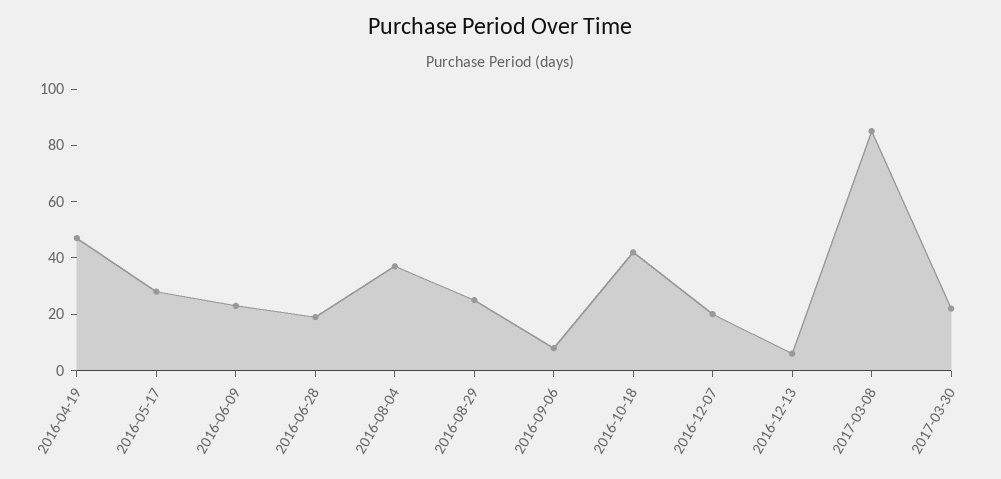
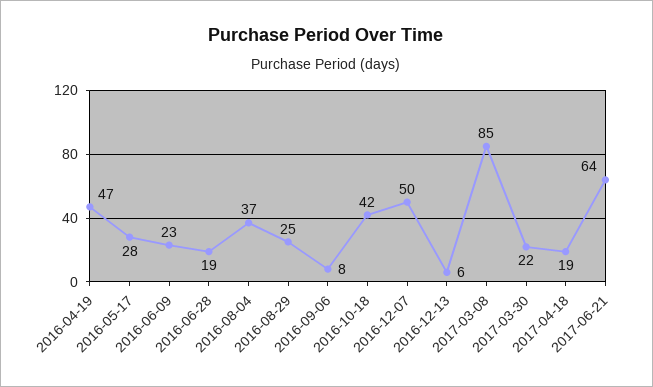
2016-12-07: 20 -> 50
2017-04-18: none -> 19
2017-06-21: none -> 64

